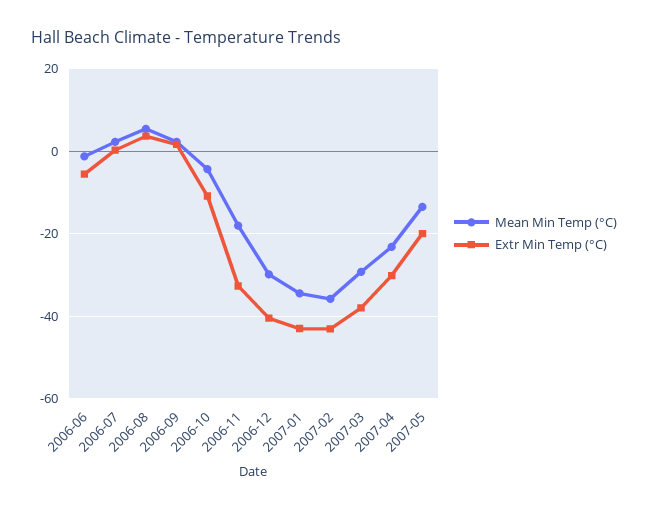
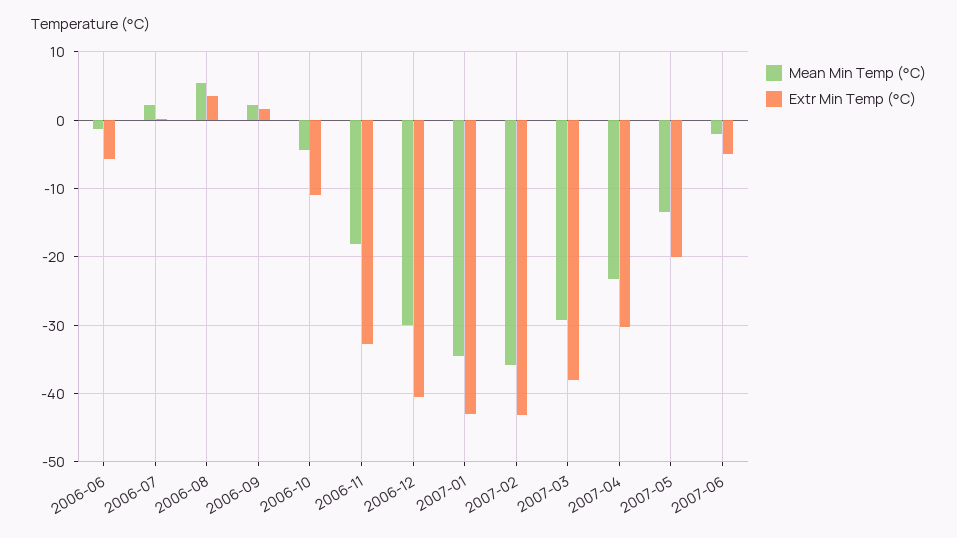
Mean Min Temp (°C), 2007-06: none -> -2
Extr Min Temp (°C), 2007-06: none -> -5

